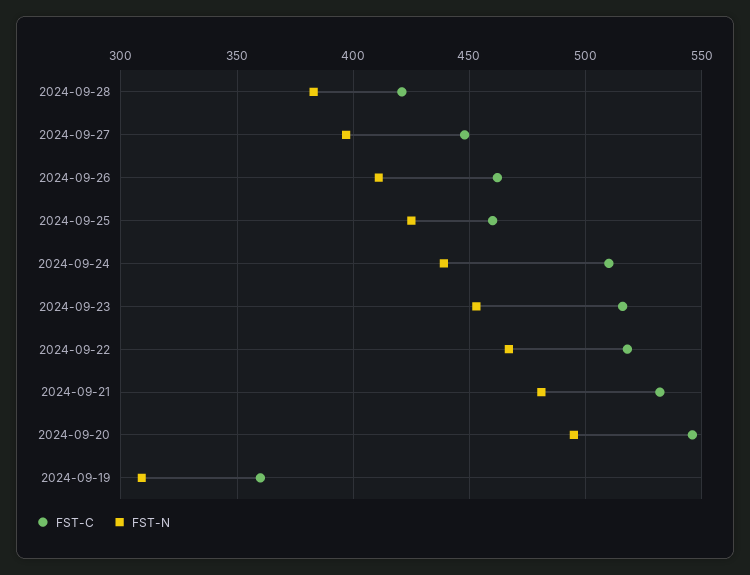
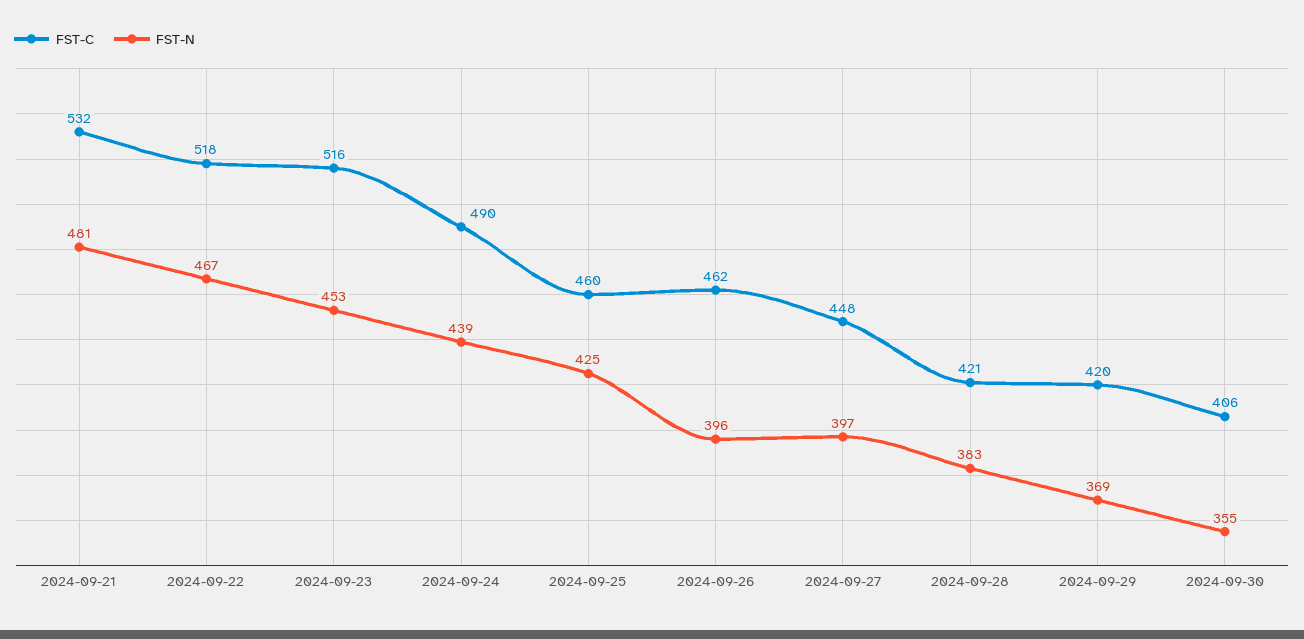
FST-N, 2024-09-26: 410 -> 396
FST-C, 2024-09-24: 510 -> 490
FST-C, 2024-09-20: 545 -> none
FST-N, 2024-09-20: 495 -> none
FST-C, 2024-09-19: 360 -> none
FST-N, 2024-09-19: 310 -> none
FST-C, 2024-09-29: none -> 420
FST-N, 2024-09-29: none -> 369
FST-C, 2024-09-30: none -> 406
FST-N, 2024-09-30: none -> 355

